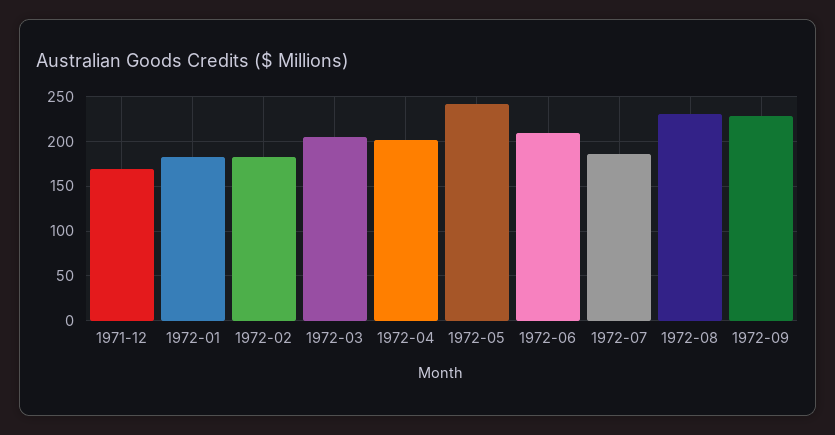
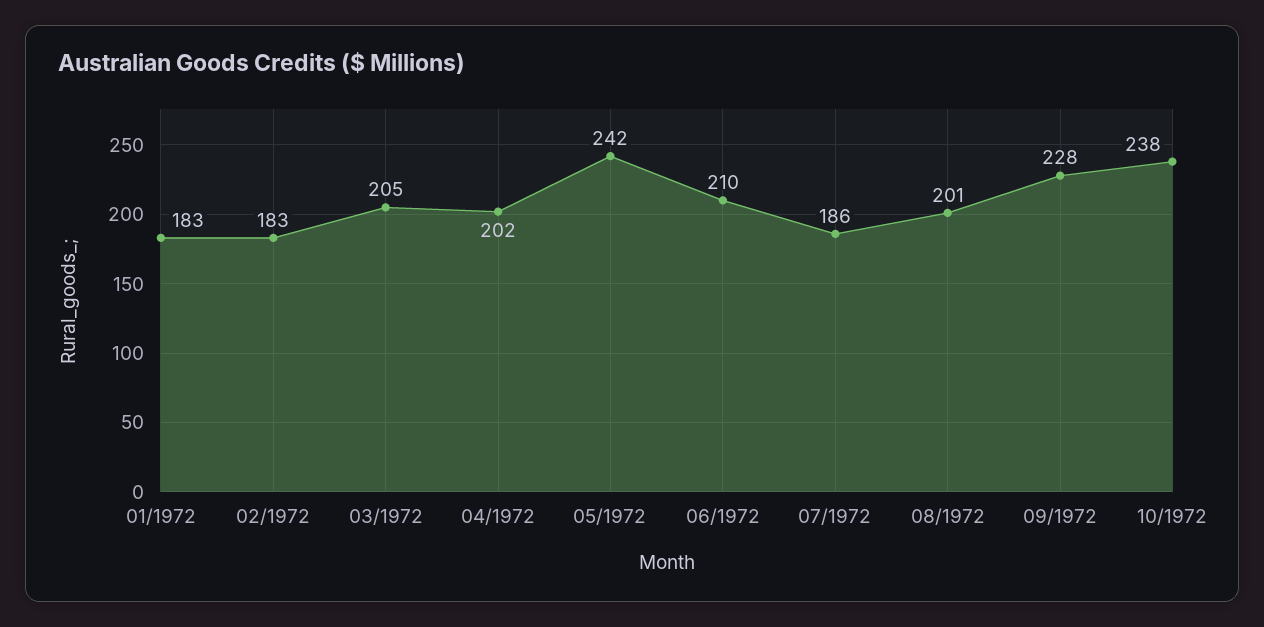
1971-12: 170 -> none
1972-08: 230 -> 201
10/1972: none -> 238

